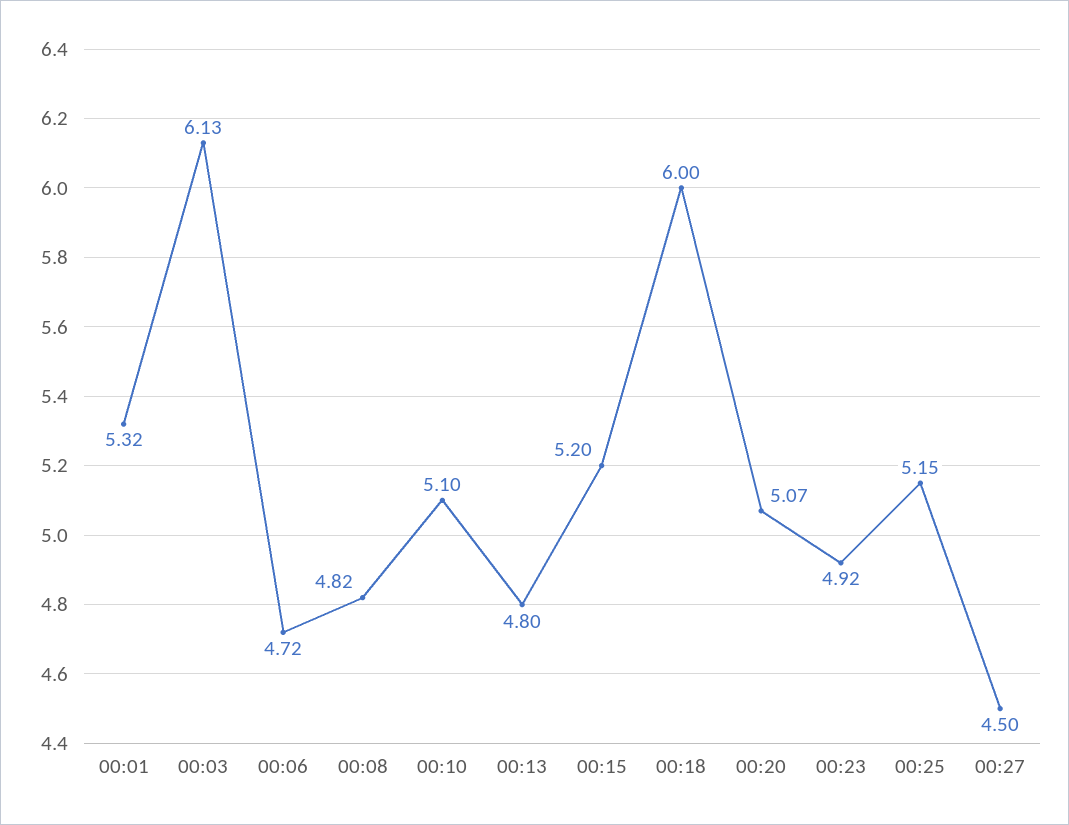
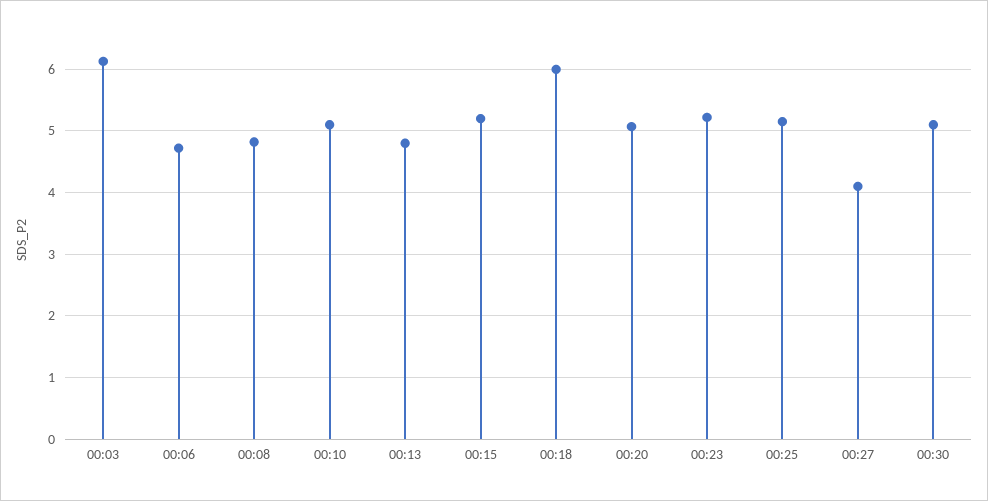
00:01: 5.32 -> none
00:23: 4.92 -> 5.2
00:27: 4.5 -> 4.1
00:30: none -> 5.1

